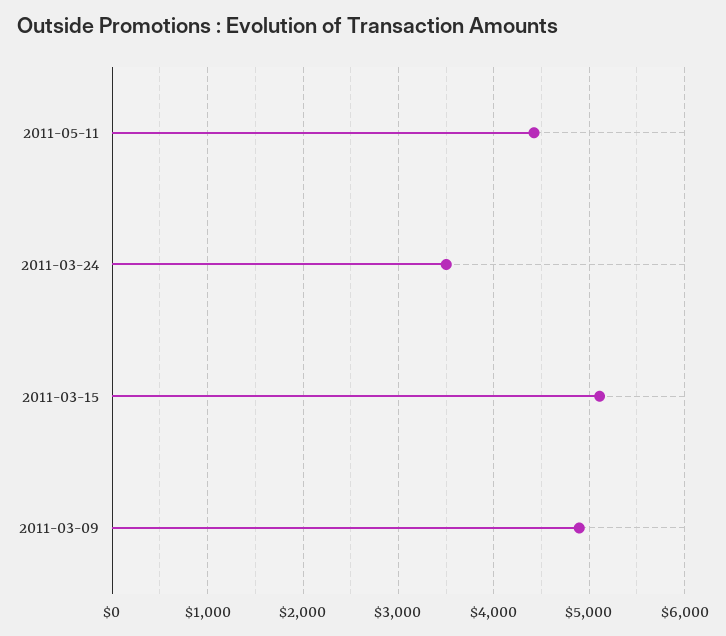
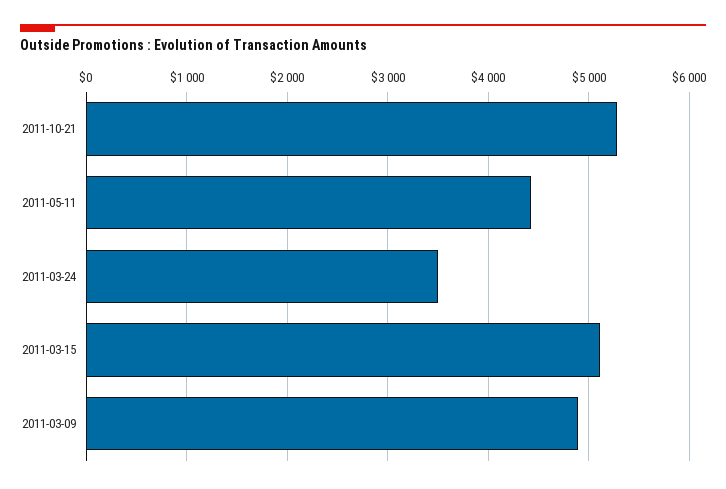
2011-10-21: none -> 5300

